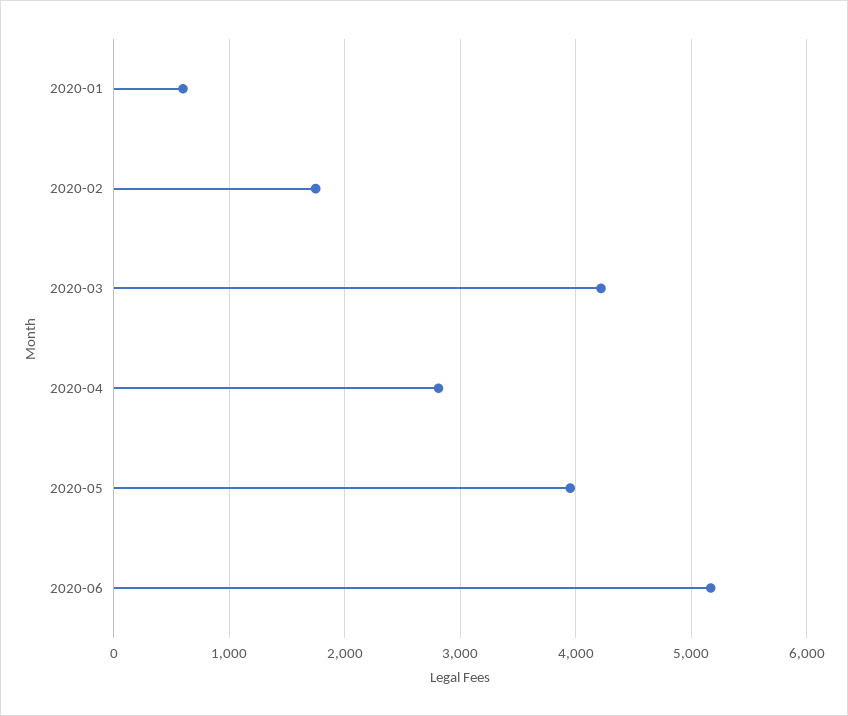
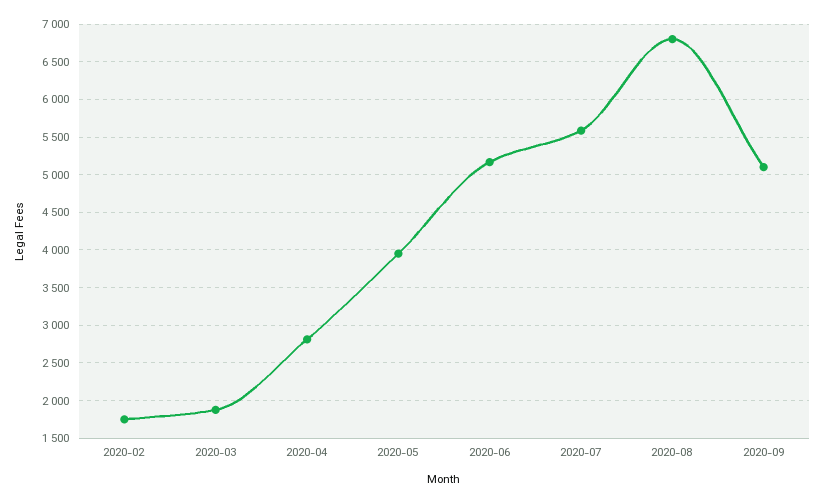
2020-01: 600 -> none
2020-03: 4200 -> 1900
2020-07: none -> 5600
2020-08: none -> 6800
2020-09: none -> 5100

